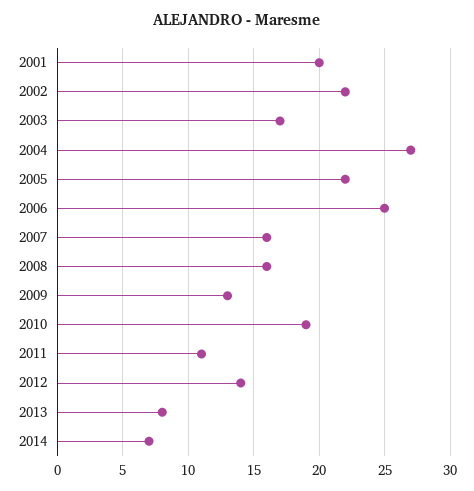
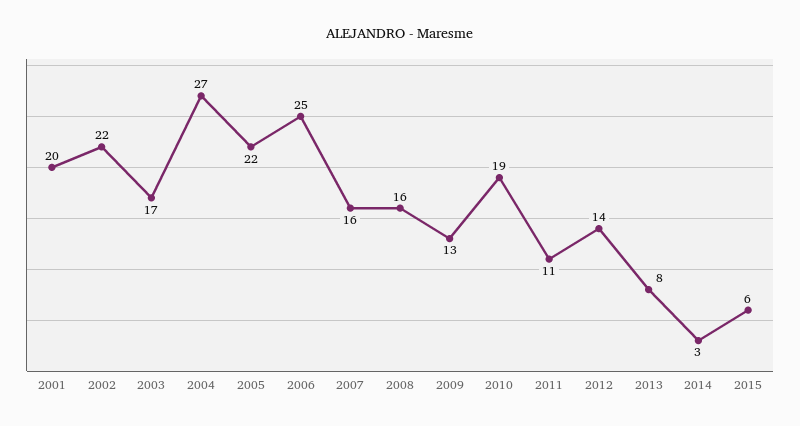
2014: 7 -> 3
2015: none -> 6

